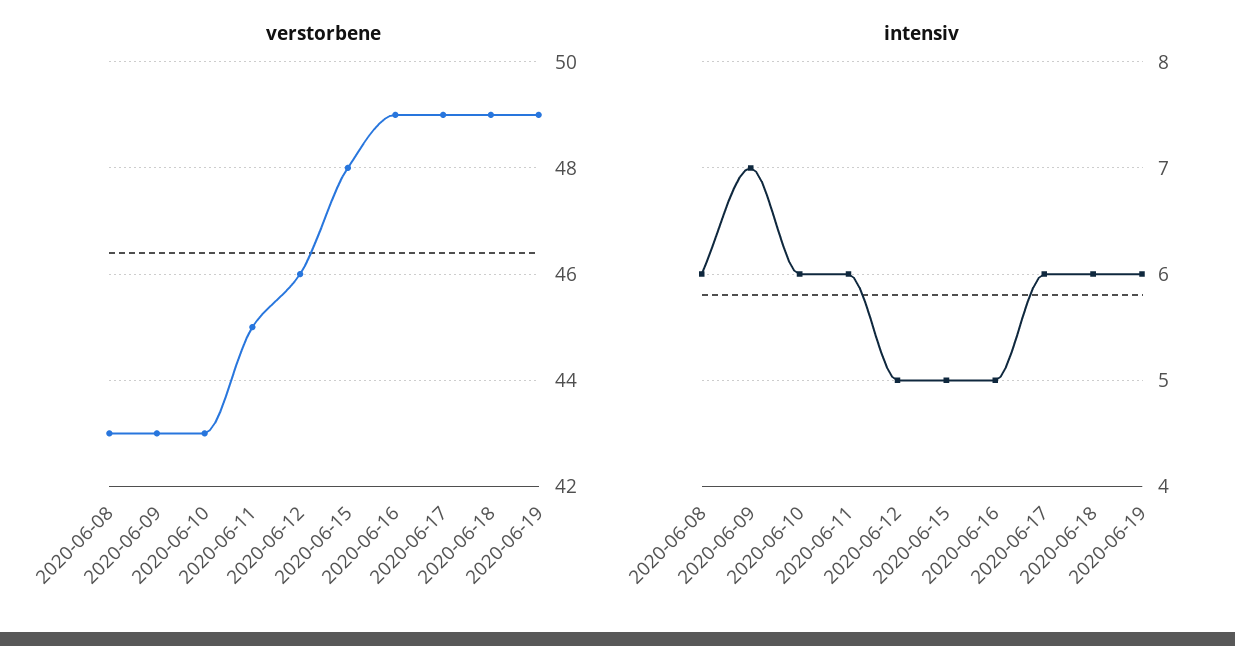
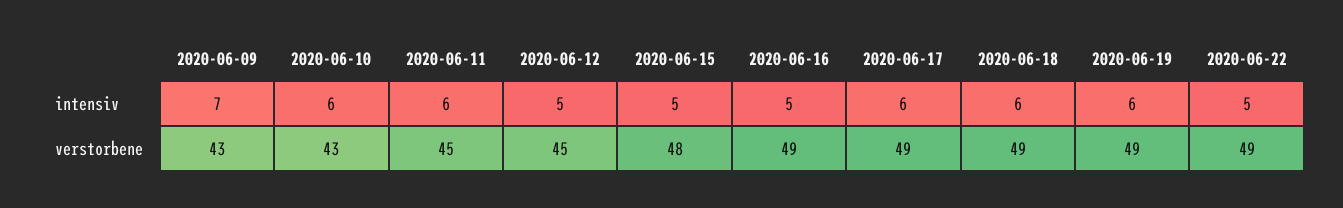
verstorbene, 2020-06-08: 43 -> none
verstorbene, 2020-06-12: 46 -> 45
intensiv, 2020-06-08: 6 -> none
intensiv, 2020-06-22: none -> 5
verstorbene, 2020-06-22: none -> 49

